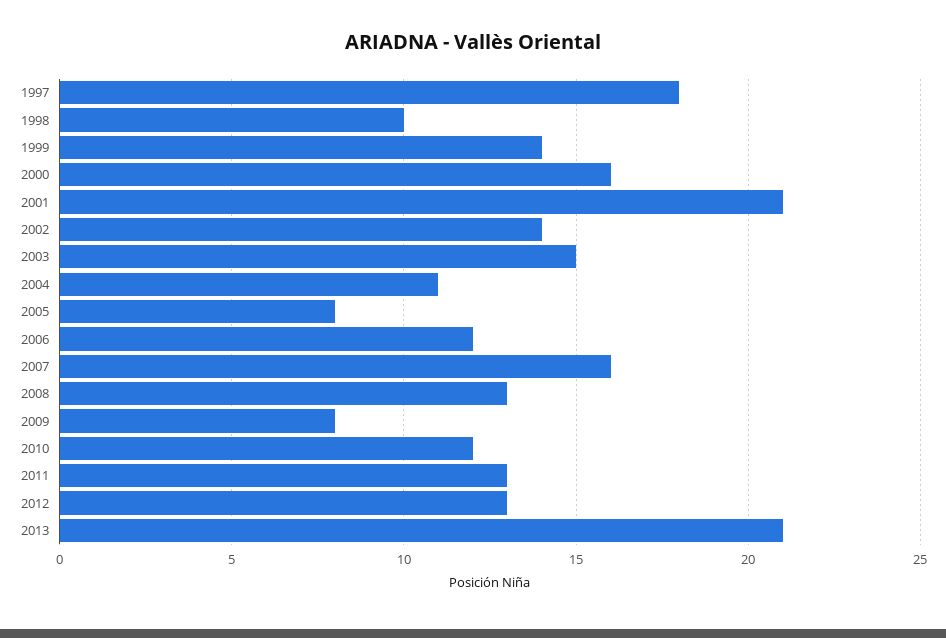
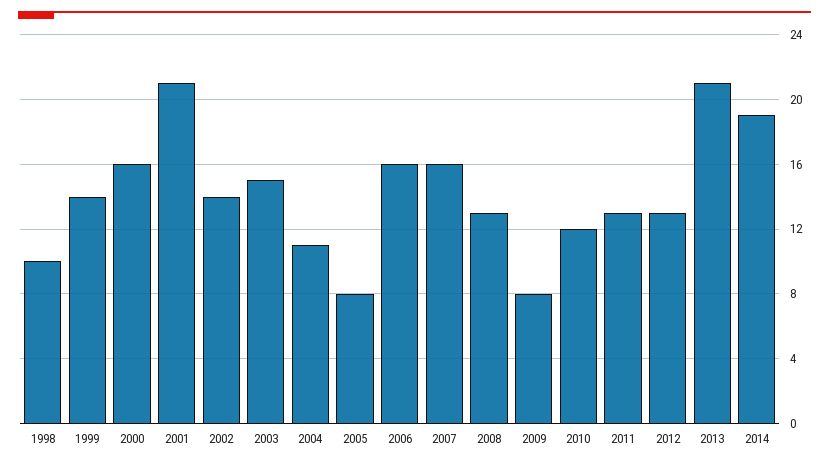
1997: 18 -> none
2006: 12 -> 16
2014: none -> 19

